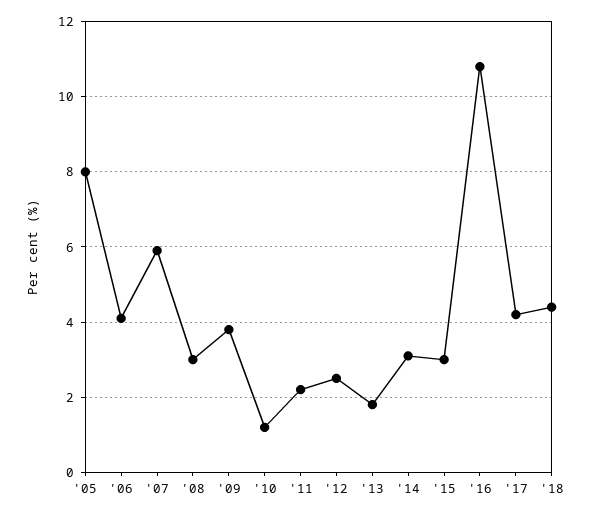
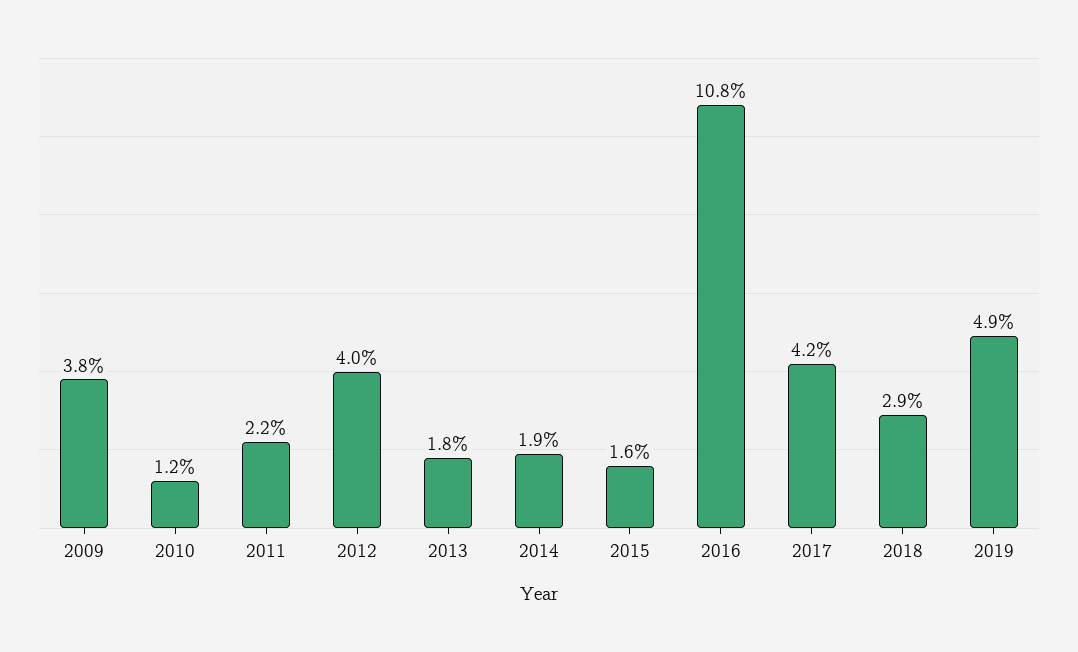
'05: 8 -> none
'06: 4 -> none
'07: 6 -> none
'08: 3 -> none
'12: 2.5 -> 4
'14: 3 -> 1.9
'15: 3 -> 1.6
'18: 4.5 -> 2.9
2019: none -> 4.9

